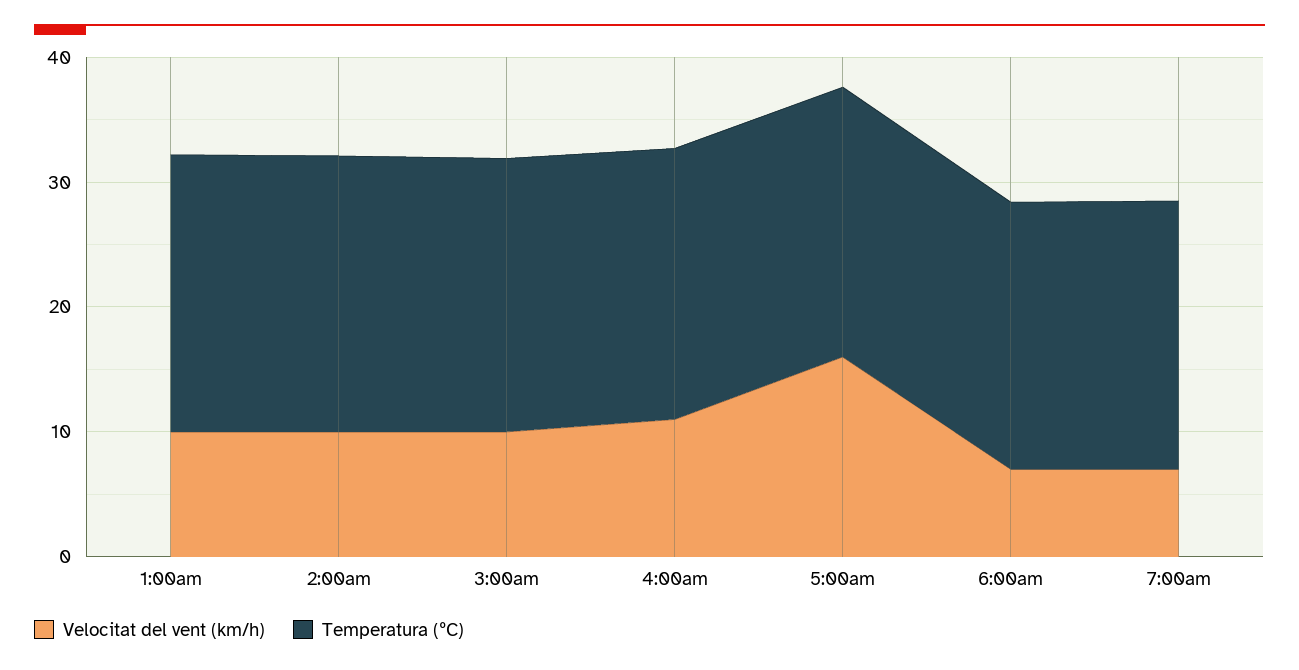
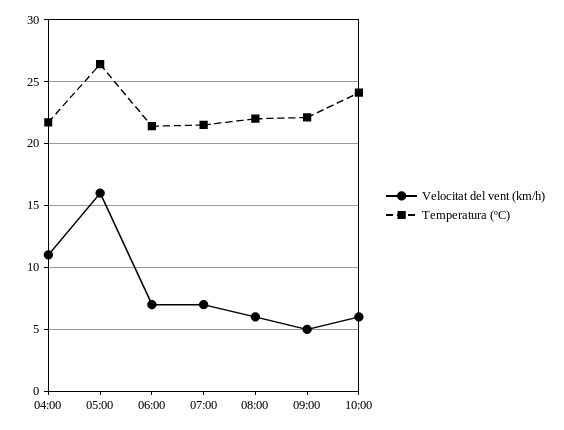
Velocitat del vent (km/h), 1:00am: 10 -> none
Temperatura (ºC), 1:00am: 22 -> none
Velocitat del vent (km/h), 2:00am: 10 -> none
Temperatura (ºC), 2:00am: 22 -> none
Velocitat del vent (km/h), 3:00am: 10 -> none
Temperatura (ºC), 3:00am: 22 -> none
Temperatura (ºC), 5:00am: 22 -> 26.5
Velocitat del vent (km/h), 08:00: none -> 6
Temperatura (ºC), 08:00: none -> 22
Velocitat del vent (km/h), 09:00: none -> 5
Temperatura (ºC), 09:00: none -> 22
Velocitat del vent (km/h), 10:00: none -> 6
Temperatura (ºC), 10:00: none -> 24

